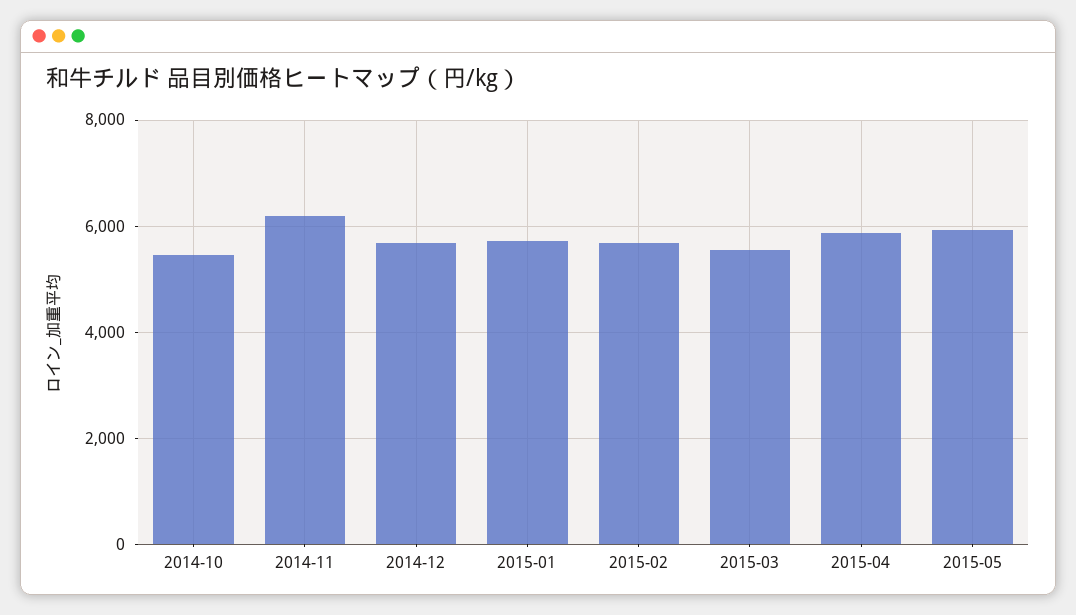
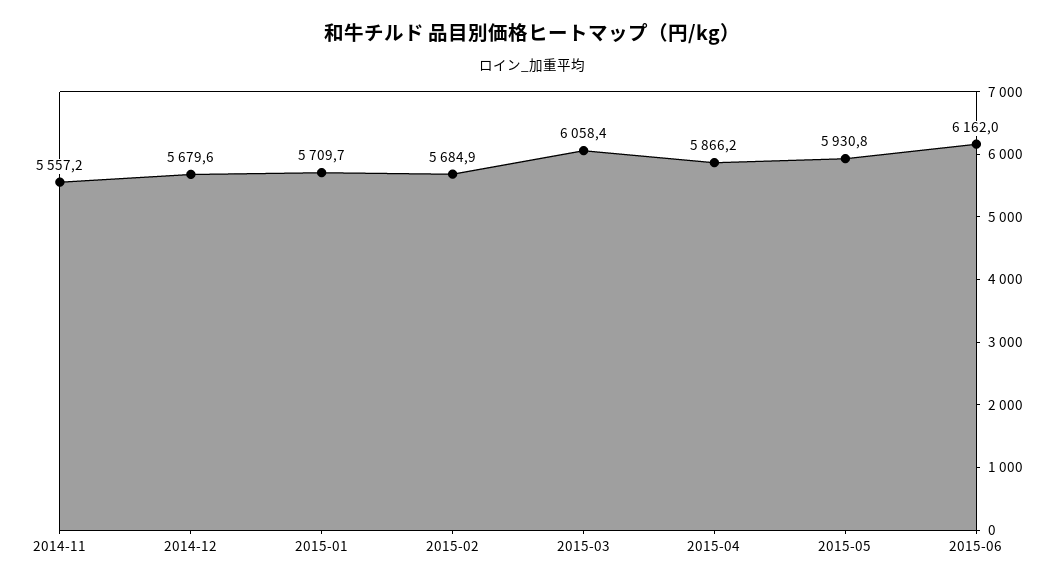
2014-10: 5400 -> none
2014-11: 6200 -> 5557.2
2015-03: 5600 -> 6058.4
2015-06: none -> 6162

